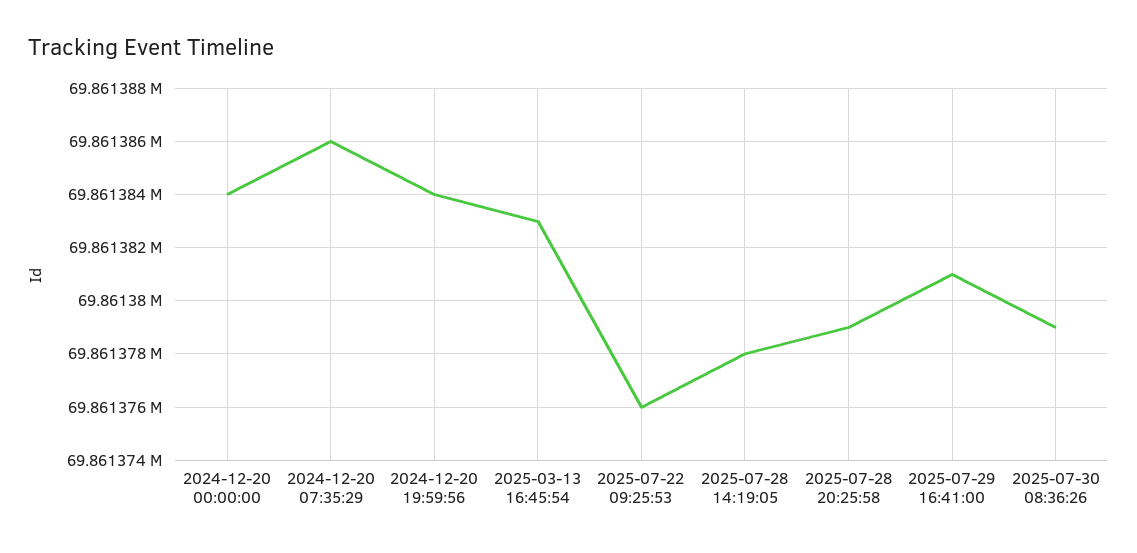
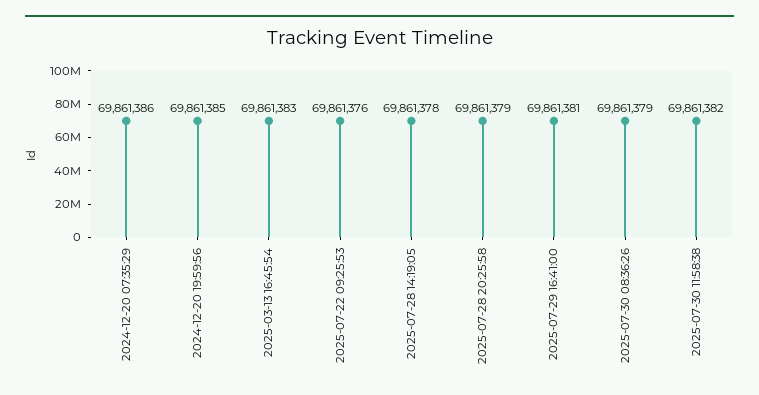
2024-12-20 00:00:00: 69861384 -> none
2024-12-20 19:59:56: 69861384 -> 69861385
2025-07-30 11:58:38: none -> 69861382

